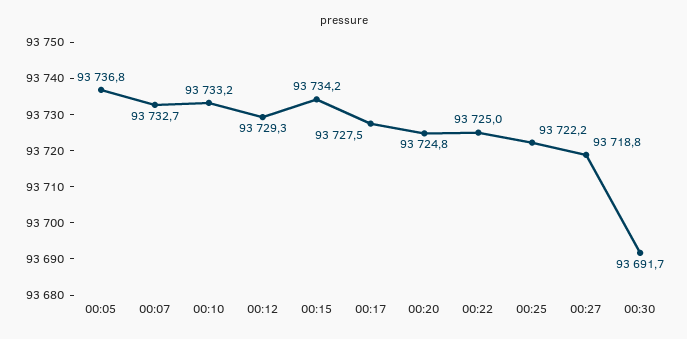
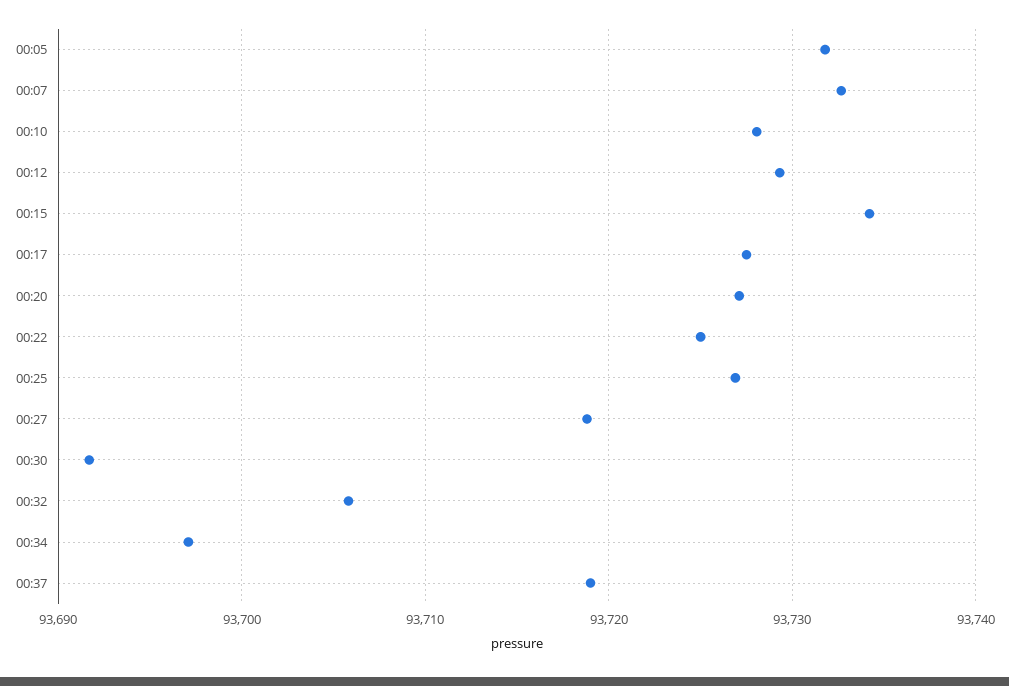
00:05: 93736.8 -> 93732
00:10: 93733.2 -> 93728
00:20: 93724.8 -> 93727
00:25: 93722.2 -> 93727
00:32: none -> 93706
00:34: none -> 93697
00:37: none -> 93719

